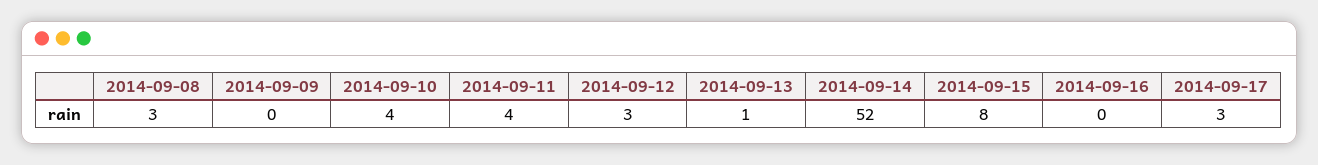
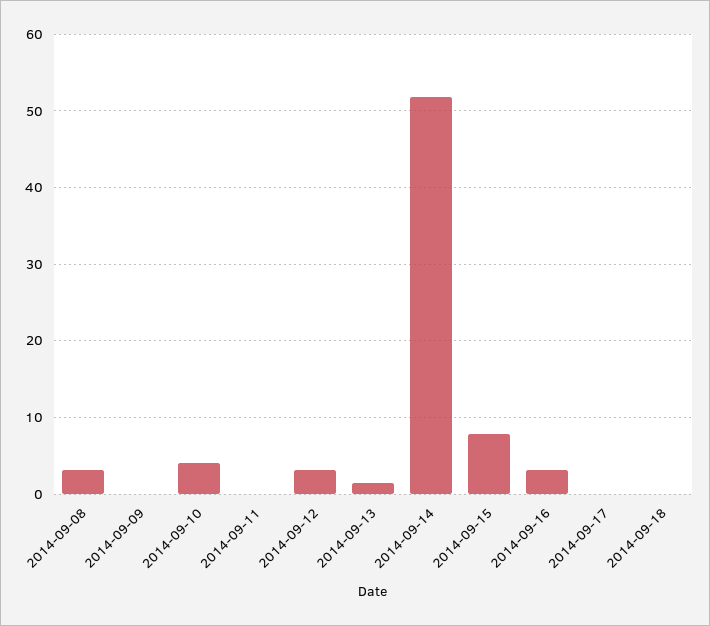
2014-09-11: 4 -> 0
2014-09-16: 0 -> 3
2014-09-17: 3 -> 0
2014-09-18: none -> 0

